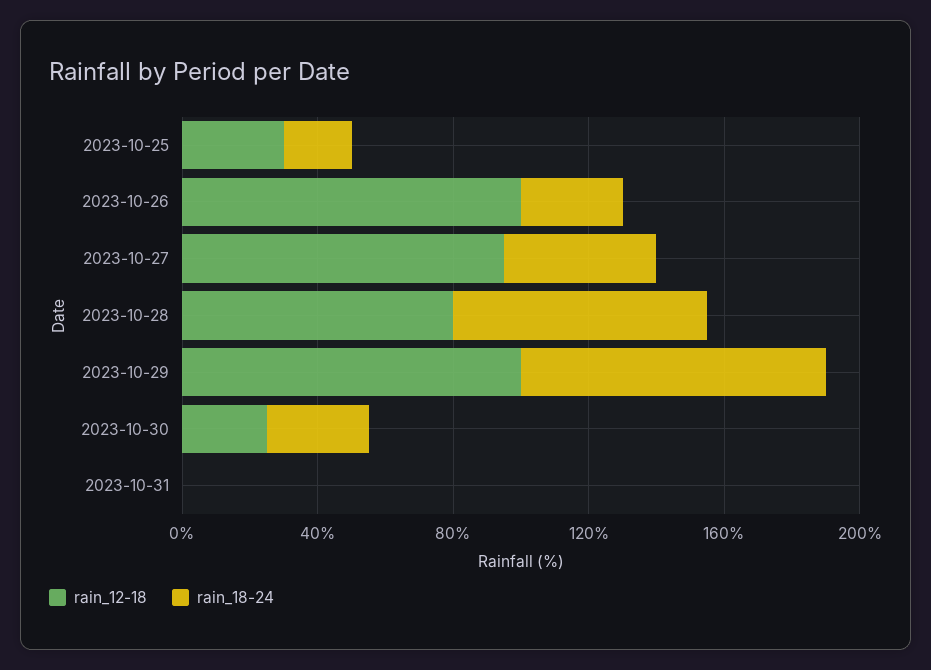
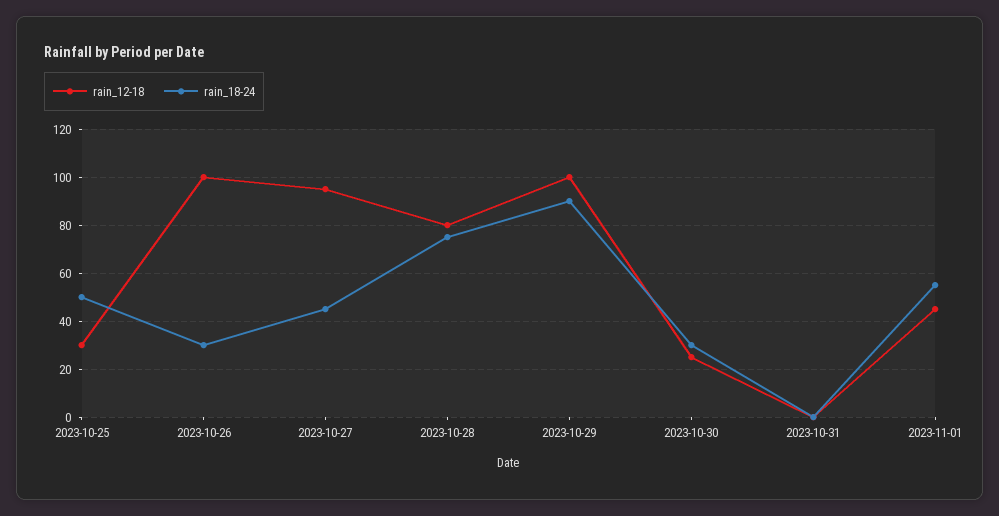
rain_18-24, 2023-10-25: 20 -> 50
rain_12-18, 2023-11-01: none -> 45
rain_18-24, 2023-11-01: none -> 55

